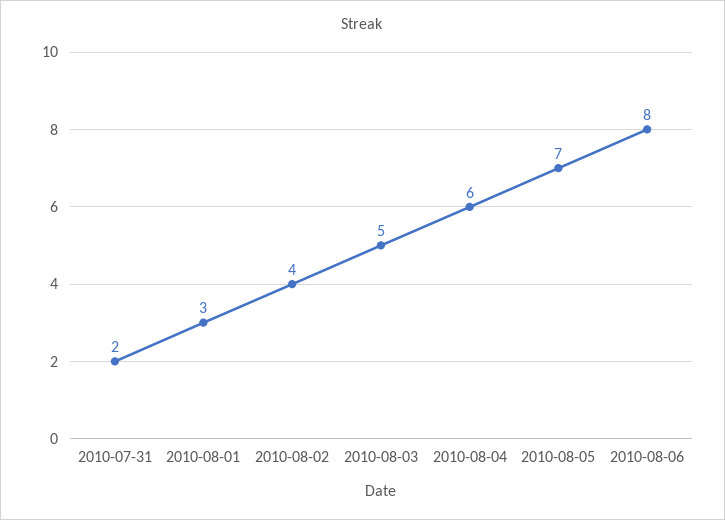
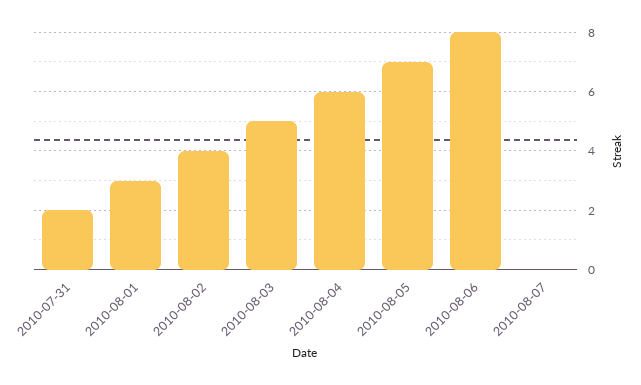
2010-08-07: none -> 0

